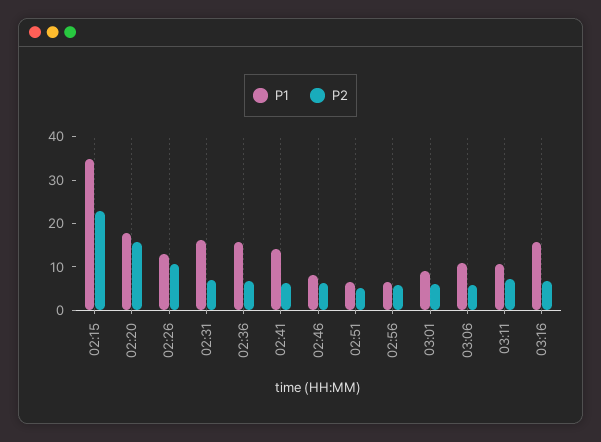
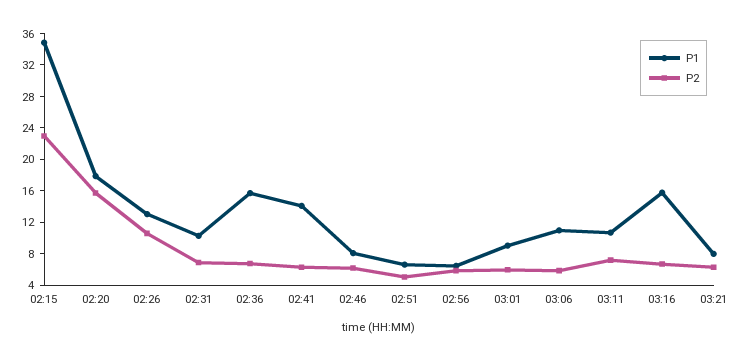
P1, 02:31: 16 -> 10
P1, 03:21: none -> 8
P2, 03:21: none -> 6

